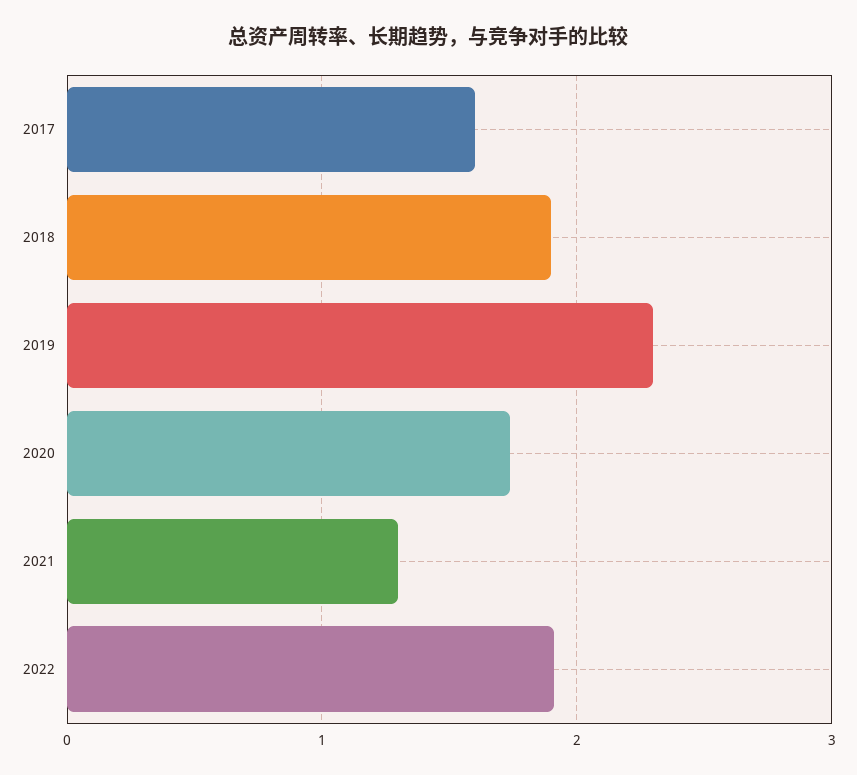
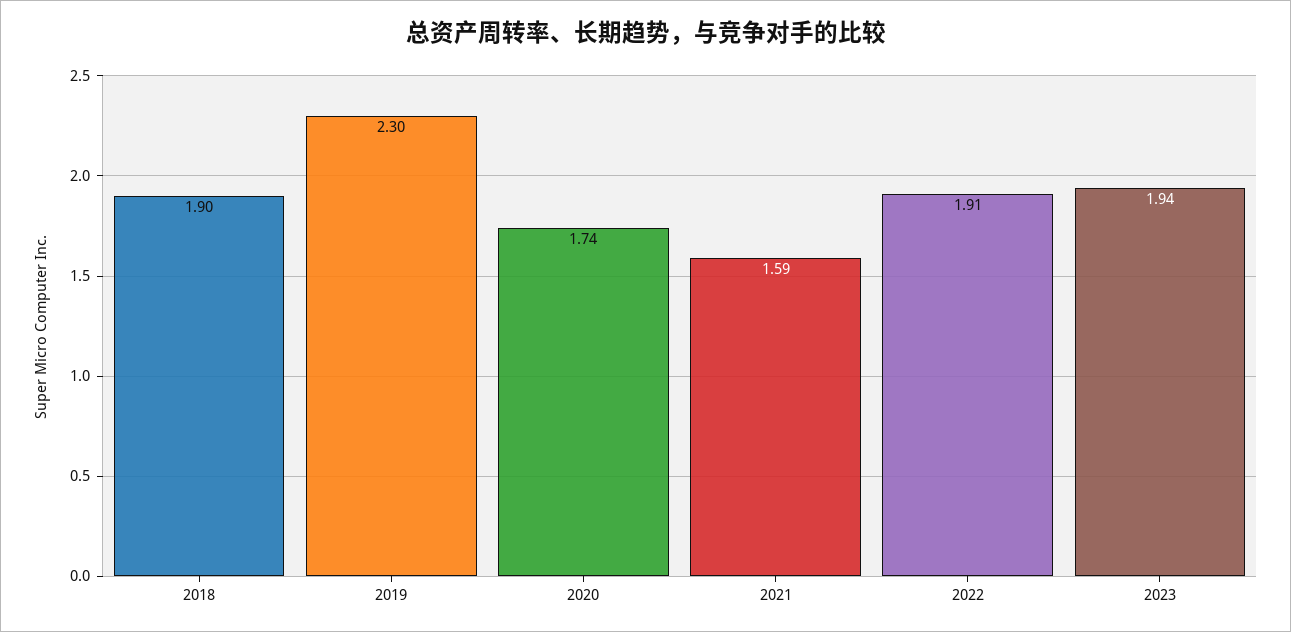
2017: 1.6 -> none
2021: 1.3 -> 1.59
2023: none -> 1.94

